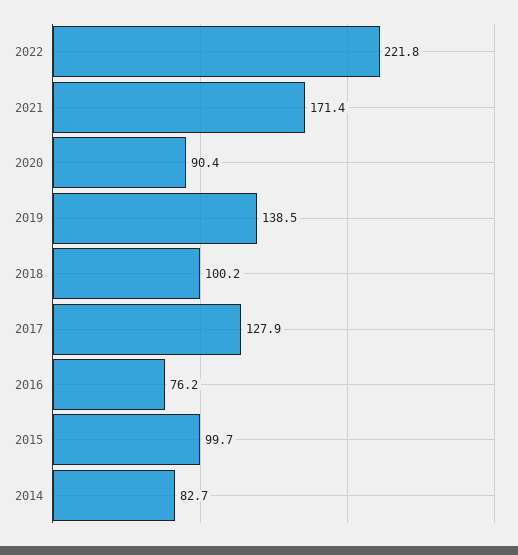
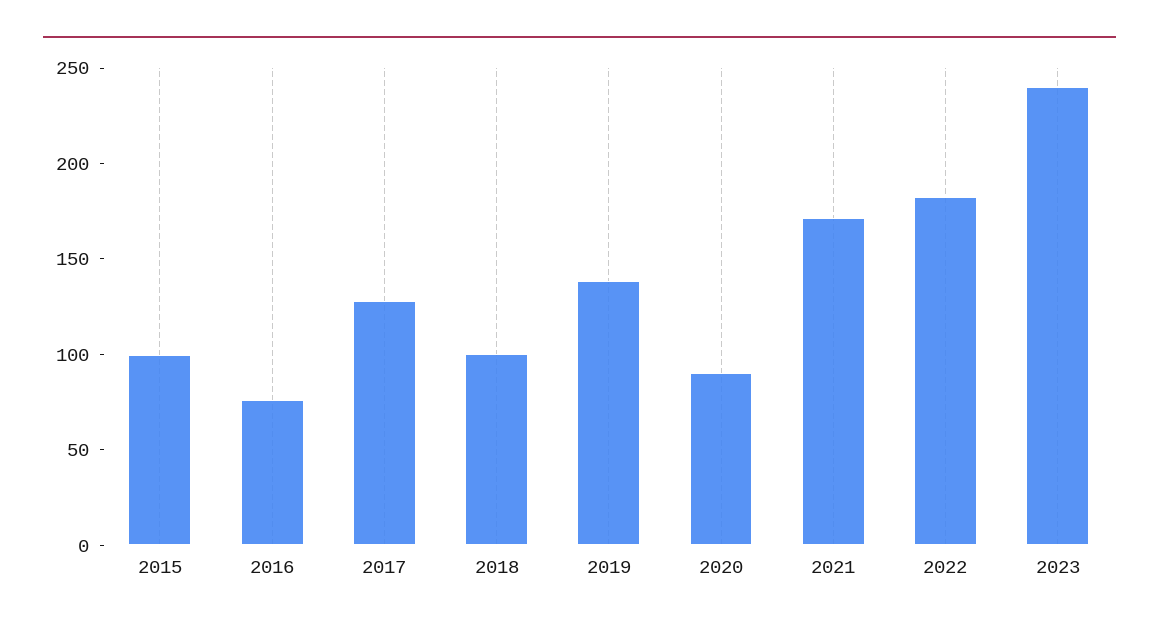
2022: 221.8 -> 180
2014: 82.7 -> none
2023: none -> 240

